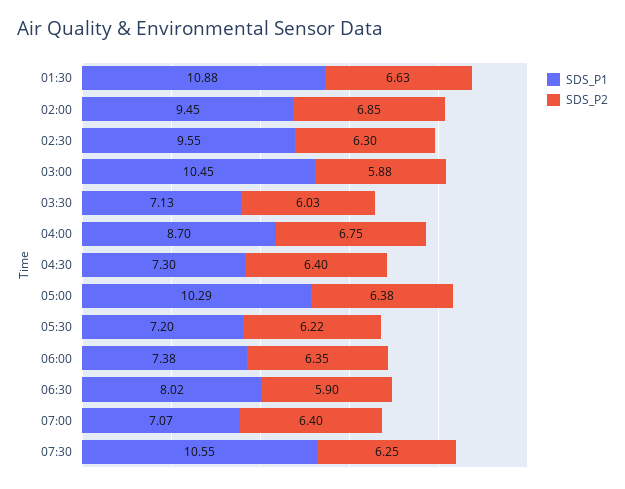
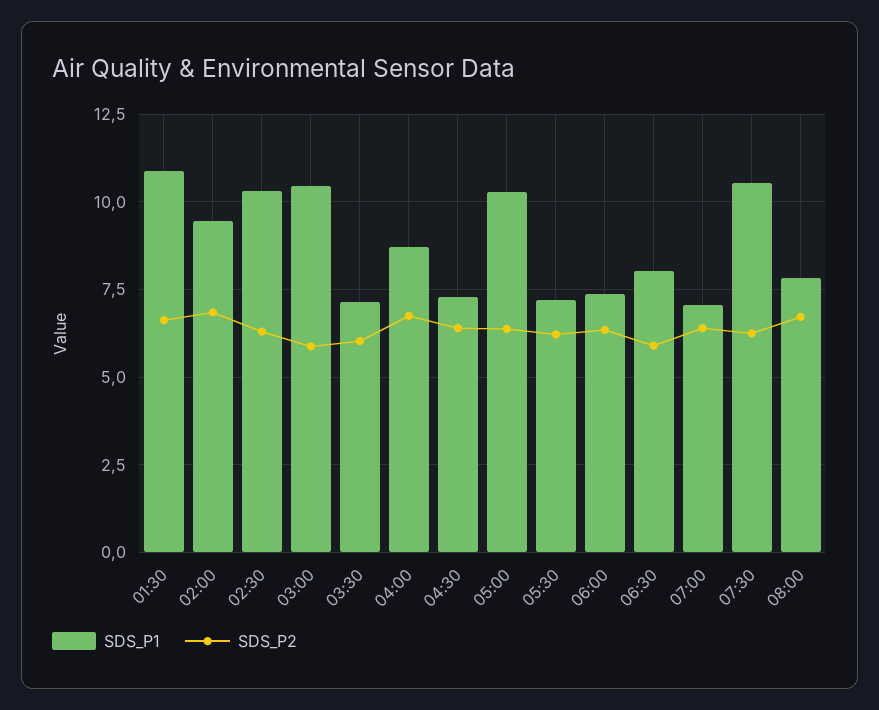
SDS_P1, 02:30: 9.55 -> 10.25
SDS_P1, 08:00: none -> 7.75
SDS_P2, 08:00: none -> 6.75

